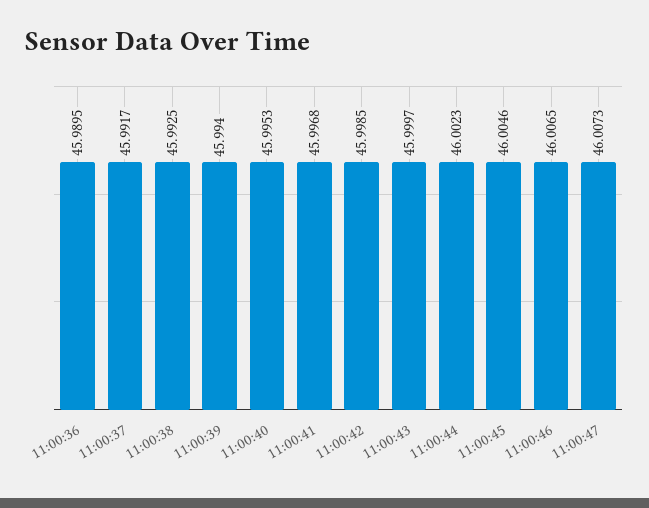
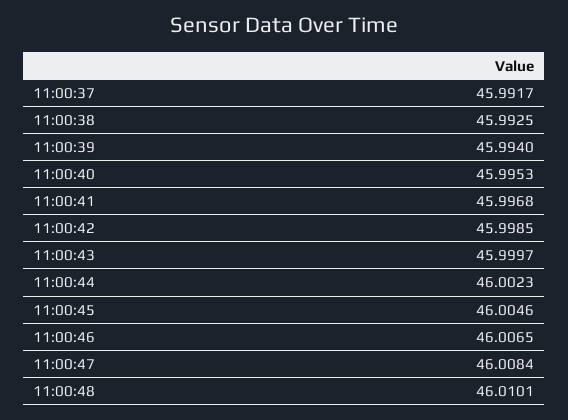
11:00:36: 45.9895 -> none
11:00:47: 46.0073 -> 46.0084
11:00:48: none -> 46.0101

